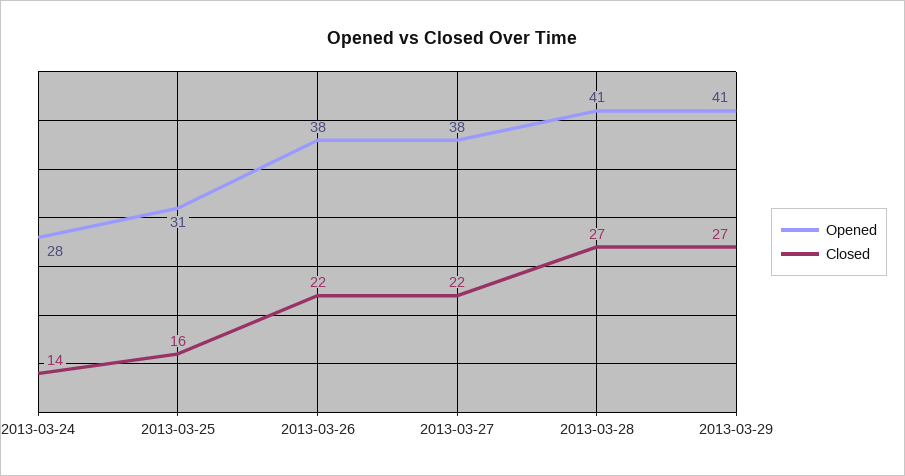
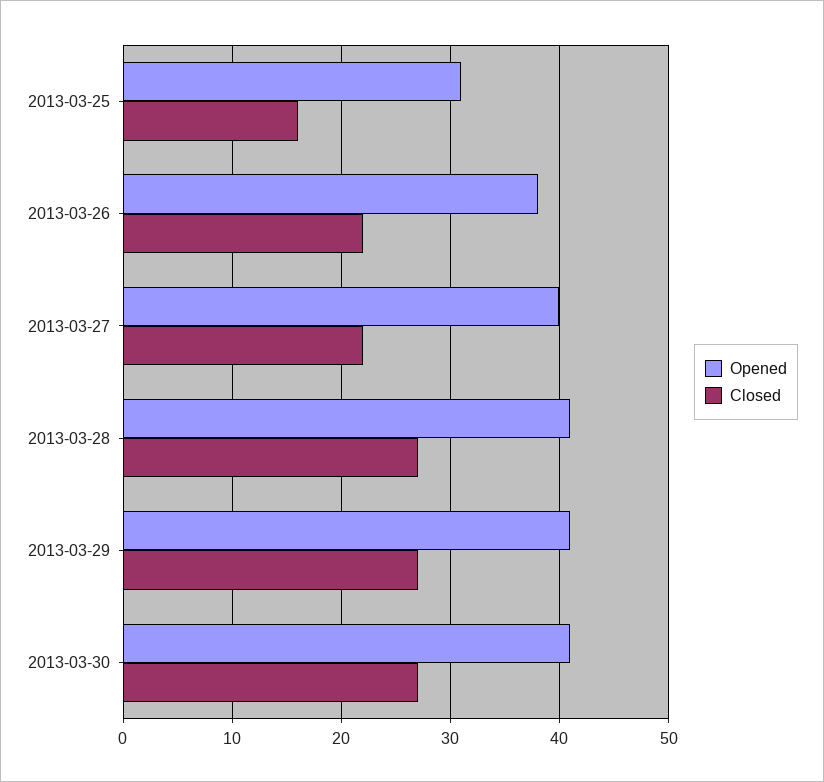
Opened, 2013-03-24: 28 -> none
Closed, 2013-03-24: 14 -> none
Opened, 2013-03-27: 38 -> 40
Opened, 2013-03-30: none -> 41
Closed, 2013-03-30: none -> 27

